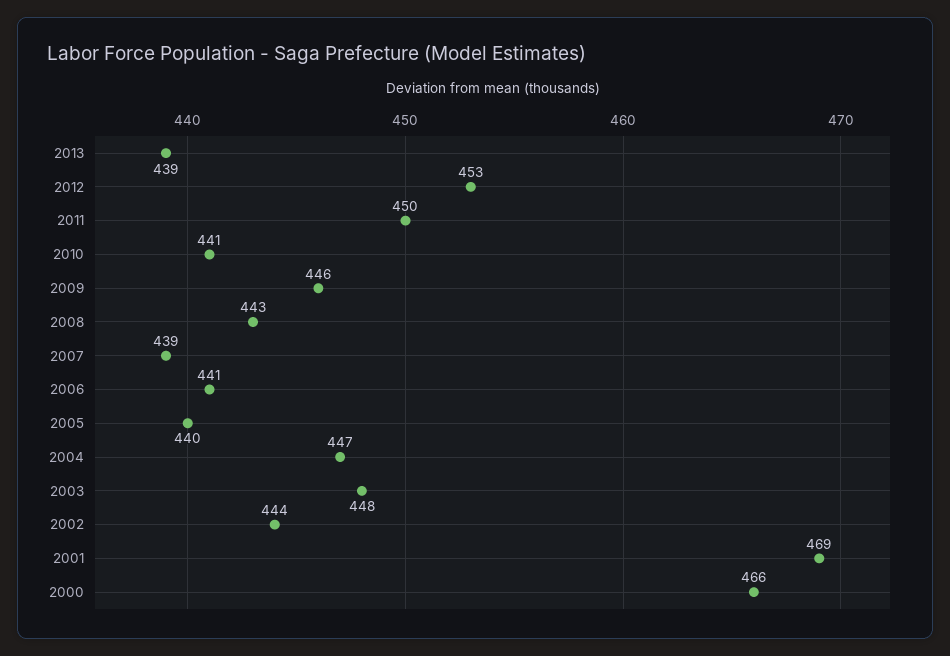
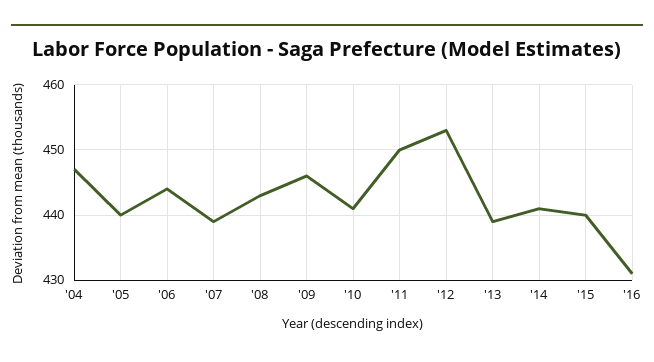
2006: 441 -> 444
2003: 448 -> none
2002: 444 -> none
2001: 469 -> none
2000: 466 -> none
'14: none -> 441
'15: none -> 440
'16: none -> 431

